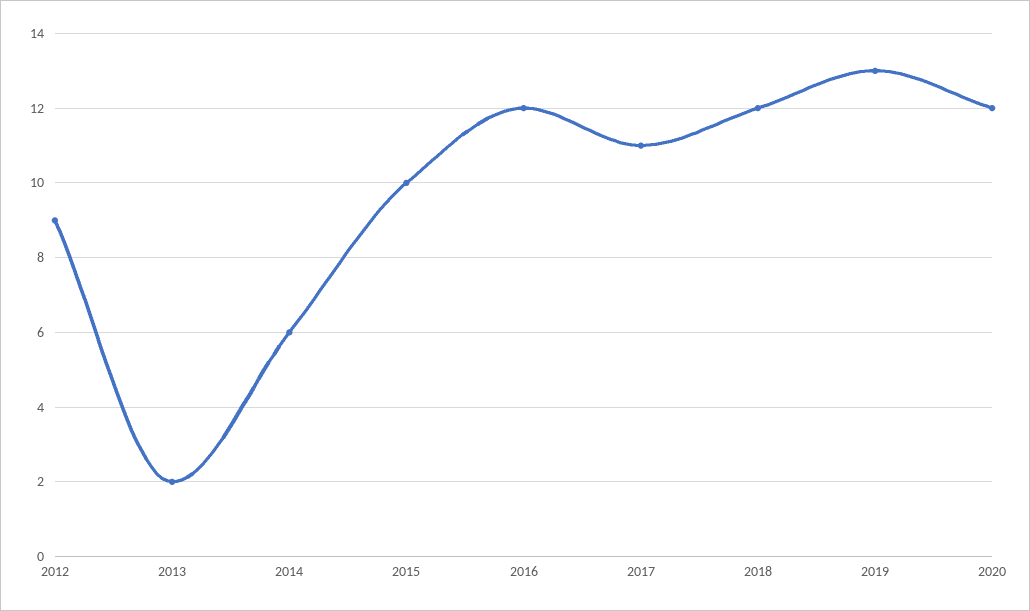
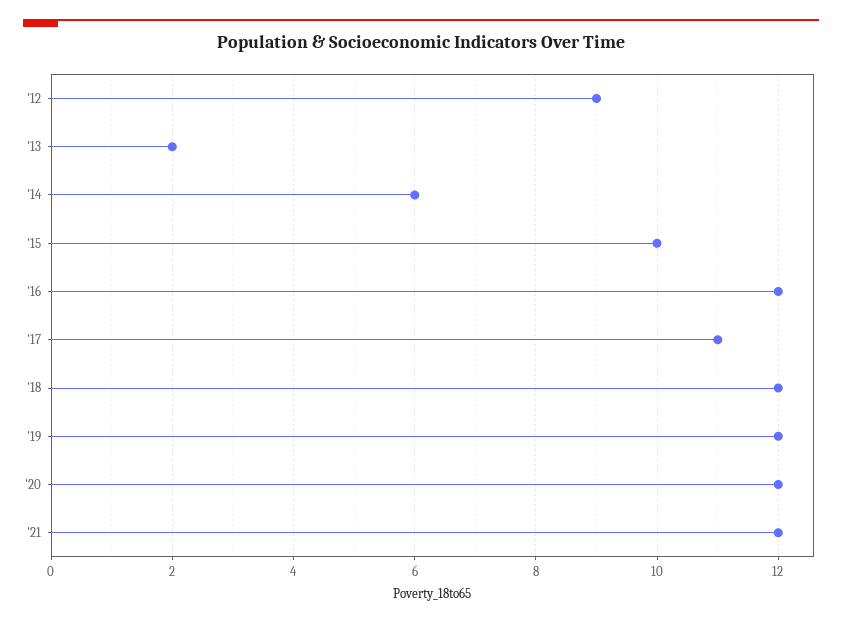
2019: 13 -> 12
'21: none -> 12

